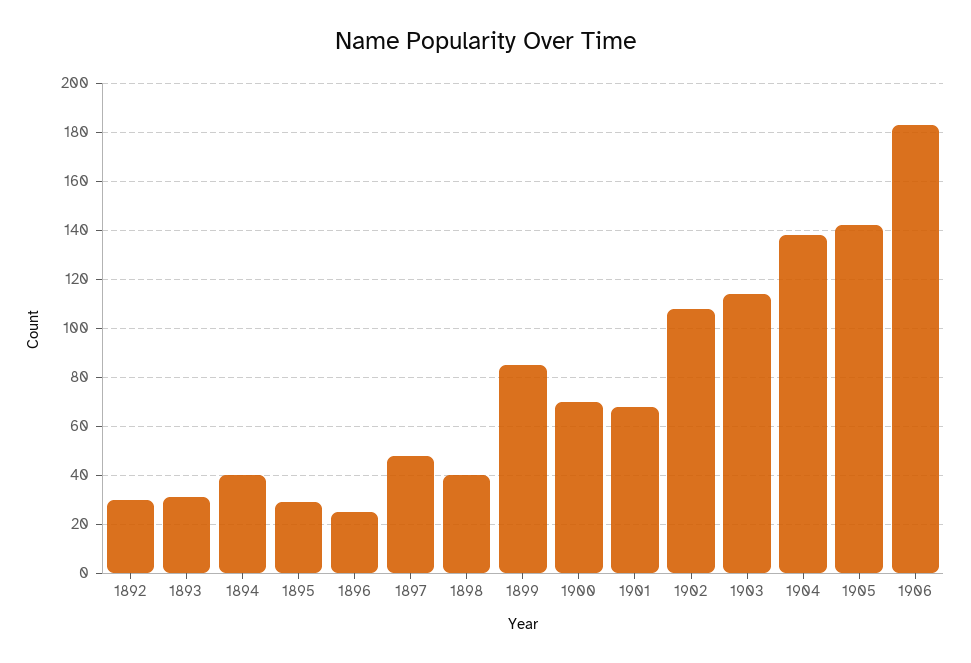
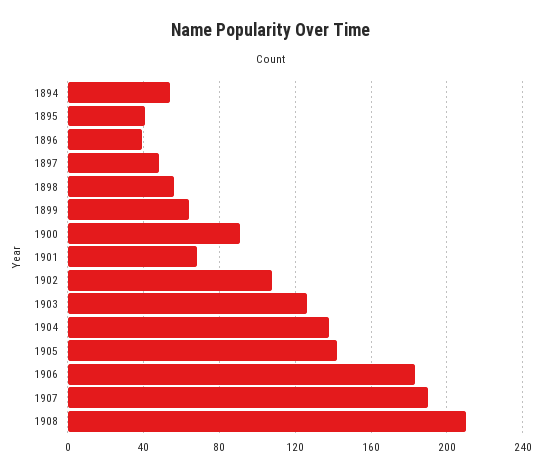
1892: 30 -> none
1893: 30 -> none
1894: 40 -> 55
1895: 30 -> 40
1896: 25 -> 40
1898: 40 -> 55
1899: 85 -> 65
1900: 70 -> 90
1903: 115 -> 125
1907: none -> 190
1908: none -> 210

